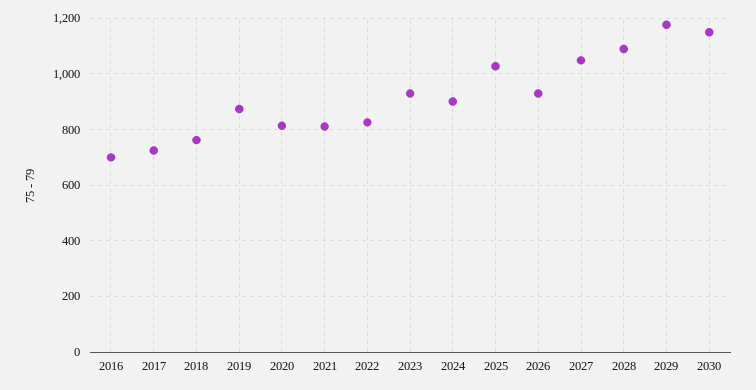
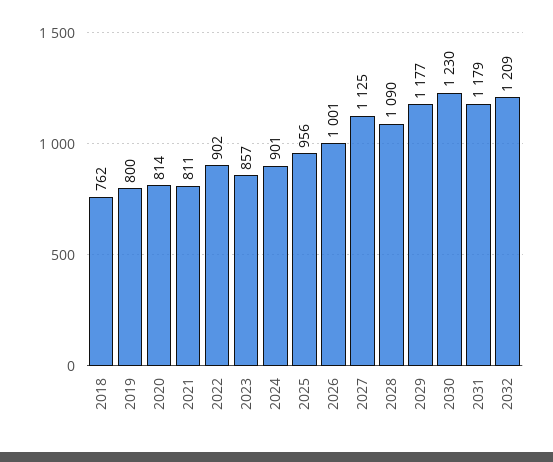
2016: 700 -> none
2017: 725 -> none
2019: 875 -> 800
2022: 825 -> 902
2023: 925 -> 857
2025: 1025 -> 956
2026: 925 -> 1001
2027: 1050 -> 1125
2030: 1150 -> 1230
2031: none -> 1179
2032: none -> 1209

